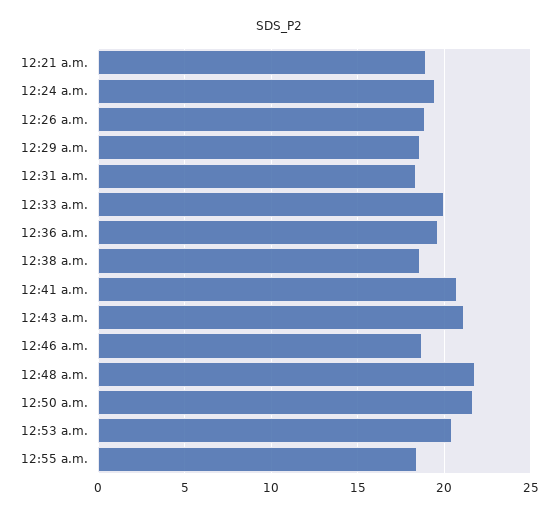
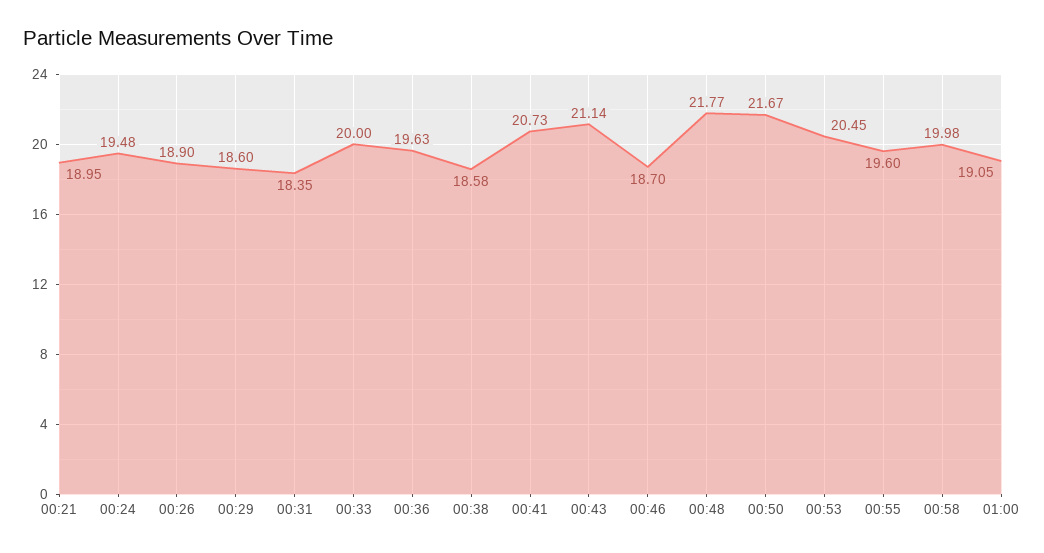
12:55 a.m.: 18.5 -> 19.6
00:58: none -> 19.98
01:00: none -> 19.05

